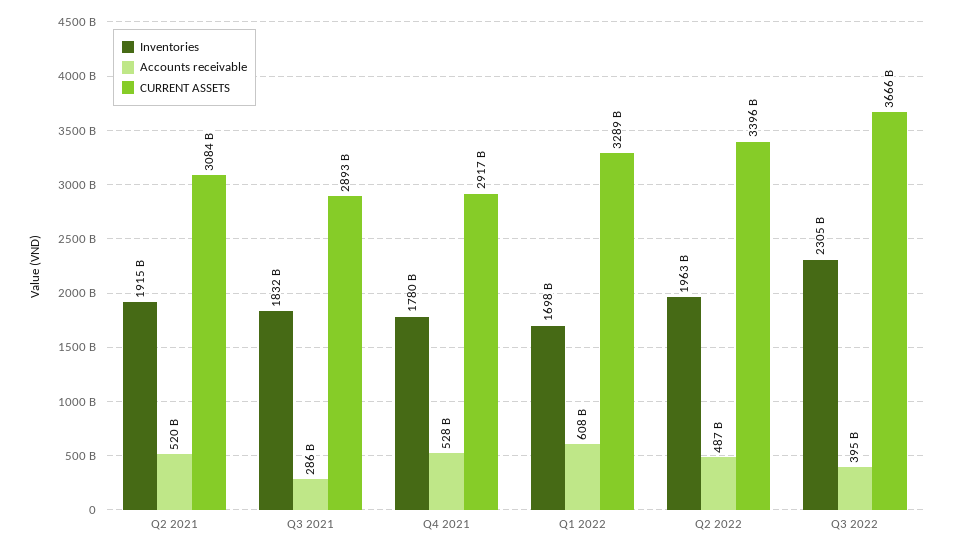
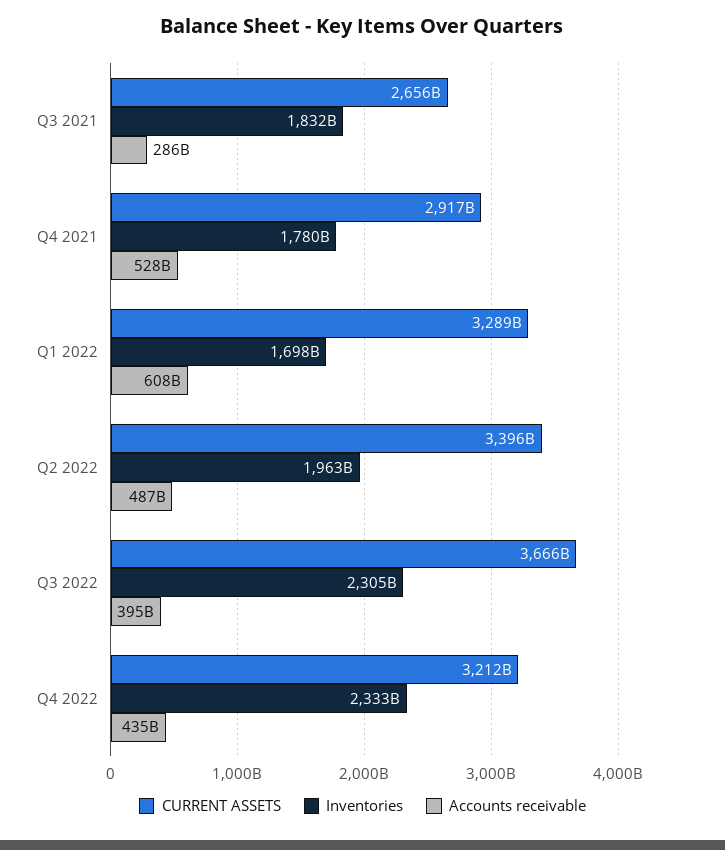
Inventories, Q2 2021: 1915000000000 -> none
Accounts receivable, Q2 2021: 520000000000 -> none
CURRENT ASSETS, Q2 2021: 3084000000000 -> none
CURRENT ASSETS, Q3 2021: 2893000000000 -> 2656000000000
CURRENT ASSETS, Q4 2022: none -> 3212000000000
Inventories, Q4 2022: none -> 2333000000000
Accounts receivable, Q4 2022: none -> 435000000000

